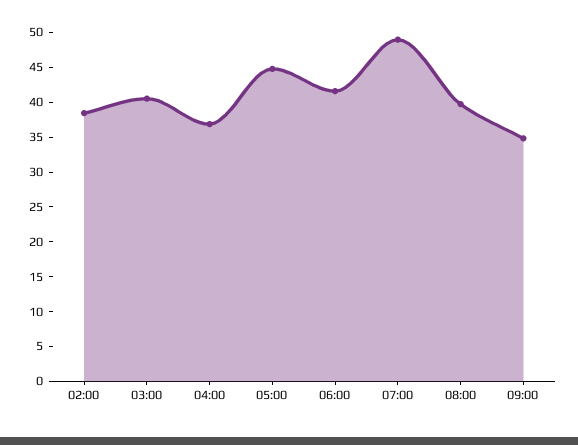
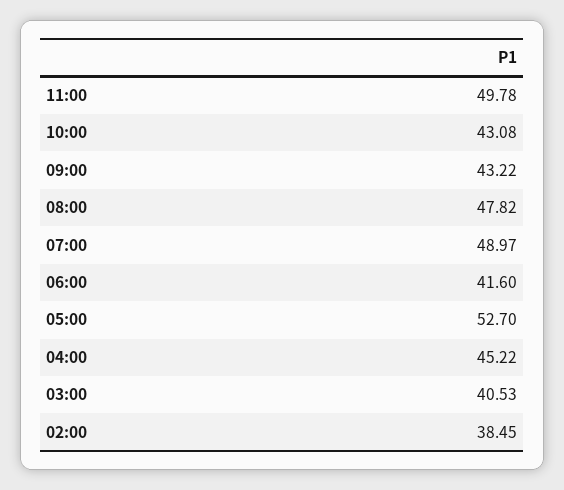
04:00: 37.5 -> 45.22
05:00: 45 -> 52.7
08:00: 40 -> 47.82
09:00: 35 -> 43.22
11:00: none -> 49.78
10:00: none -> 43.08

